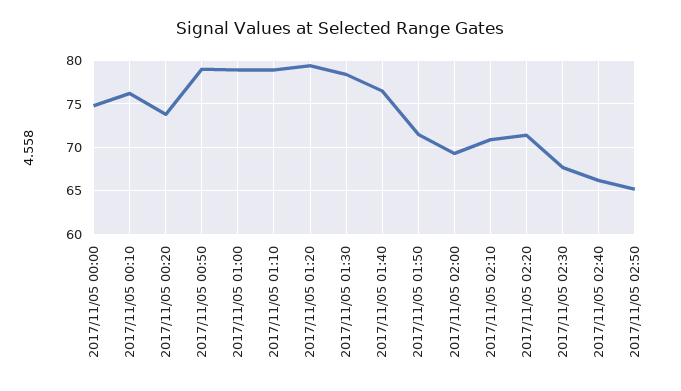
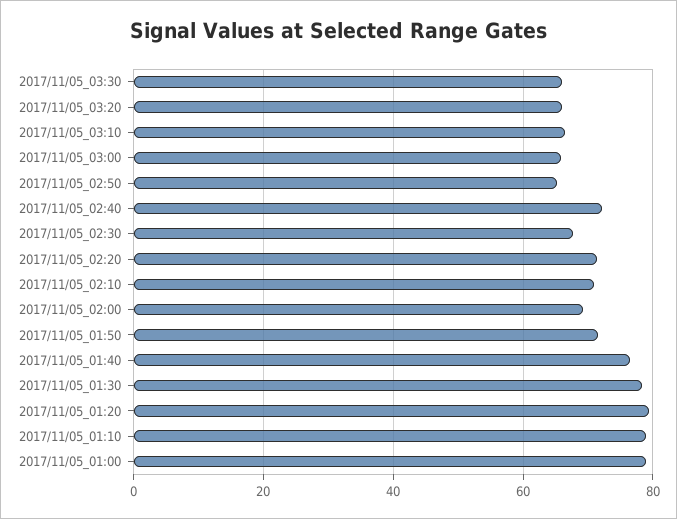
2017/11/05 00:00: 75 -> none
2017/11/05 00:10: 76 -> none
2017/11/05 00:20: 74 -> none
2017/11/05 00:50: 79 -> none
2017/11/05 02:40: 66 -> 72
2017/11/05_03:30: none -> 66
2017/11/05_03:20: none -> 66
2017/11/05_03:10: none -> 66
2017/11/05_03:00: none -> 66

